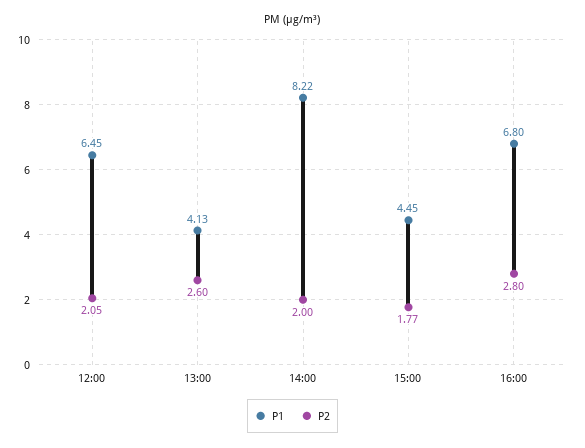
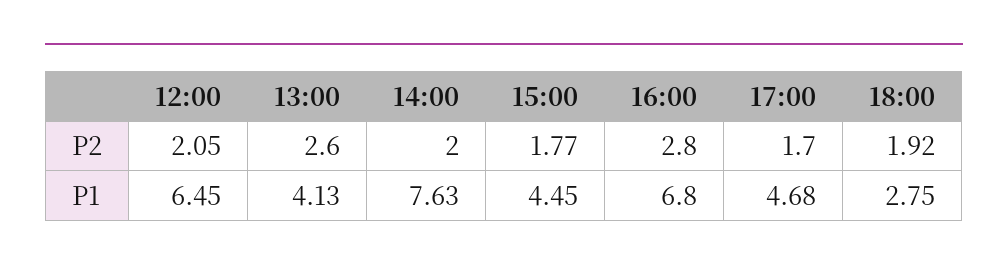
P1, 14:00: 8.22 -> 7.63
P2, 17:00: none -> 1.7
P2, 18:00: none -> 1.92
P1, 17:00: none -> 4.68
P1, 18:00: none -> 2.75

